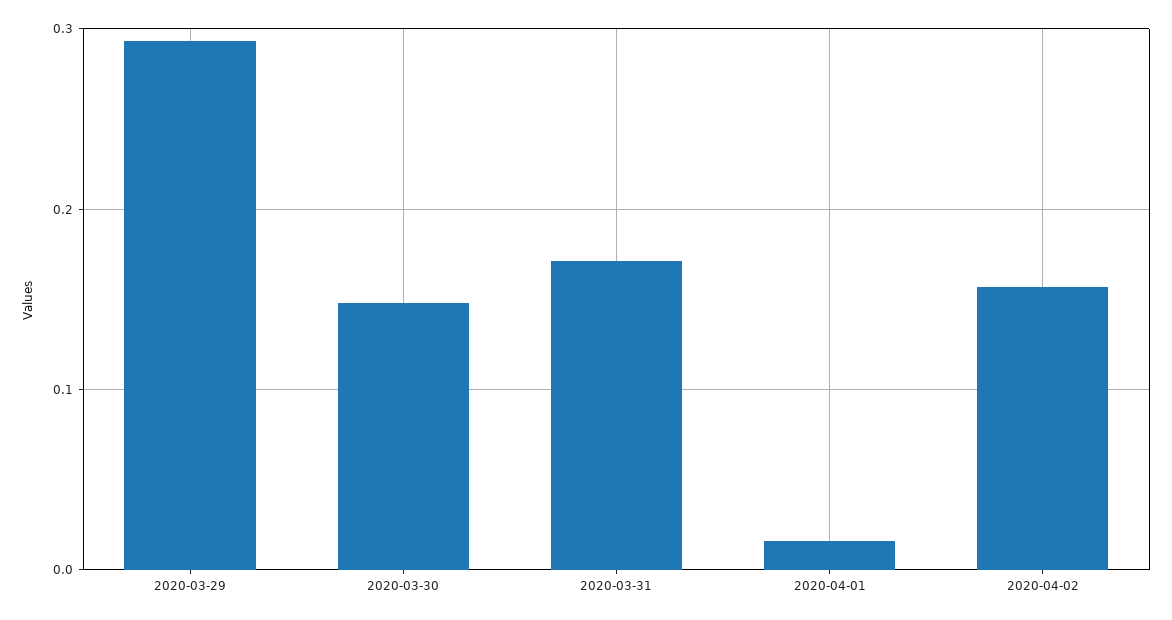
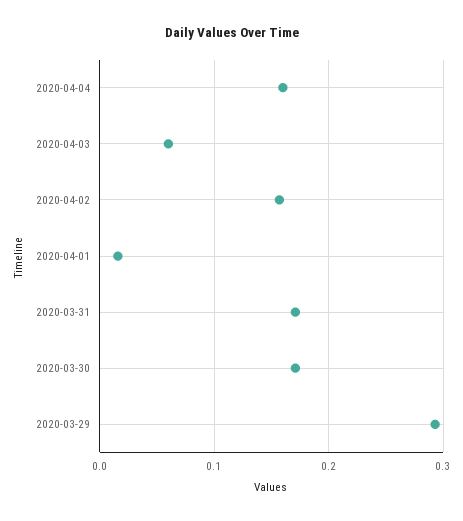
2020-03-30: 0.15 -> 0.17
2020-04-04: none -> 0.16
2020-04-03: none -> 0.06

